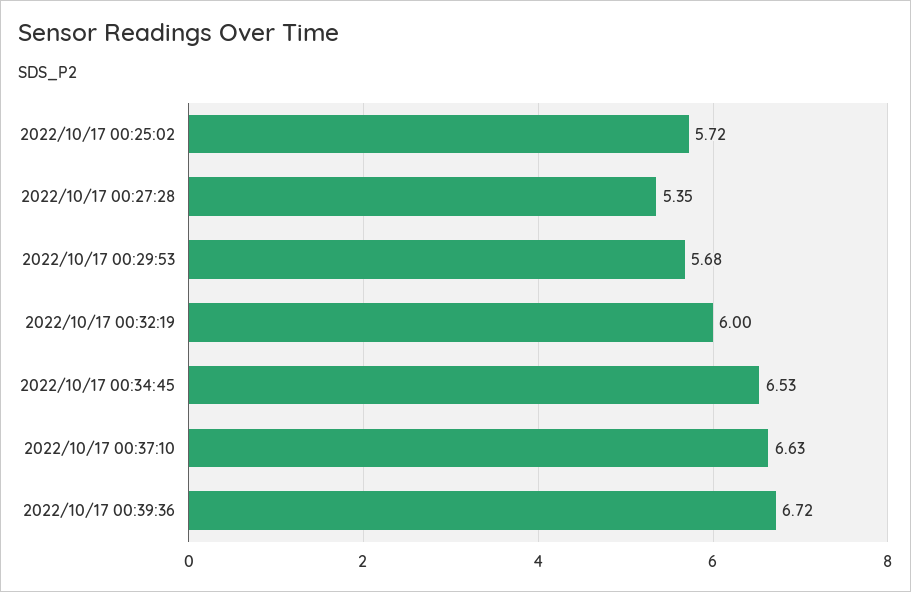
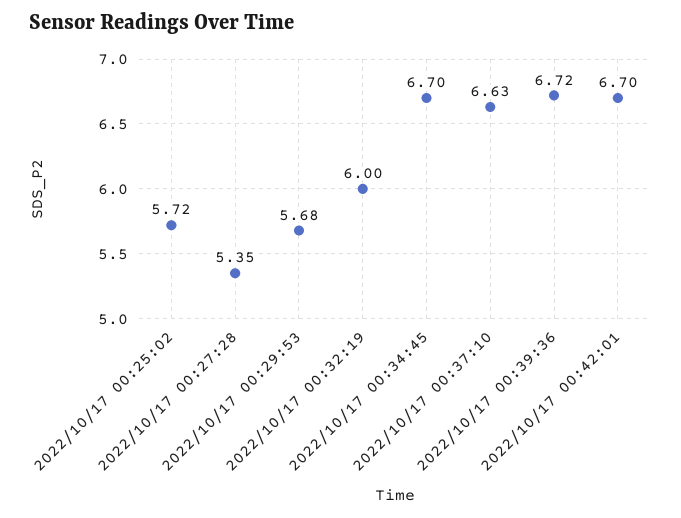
2022/10/17 00:34:45: 6.53 -> 6.7
2022/10/17 00:42:01: none -> 6.7

